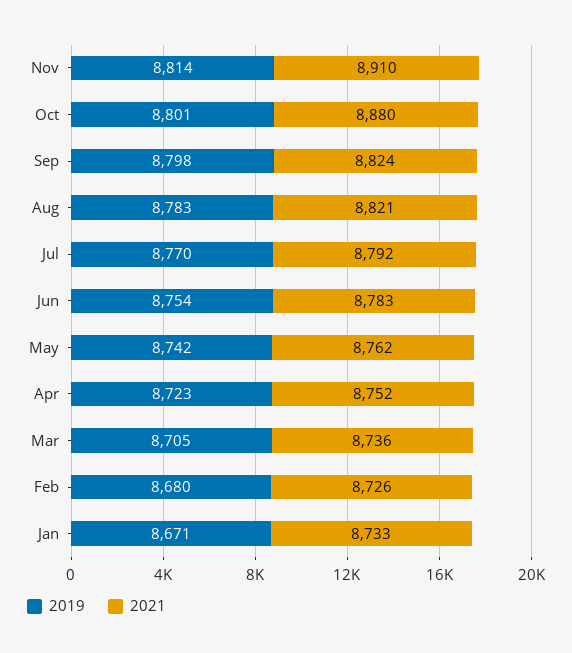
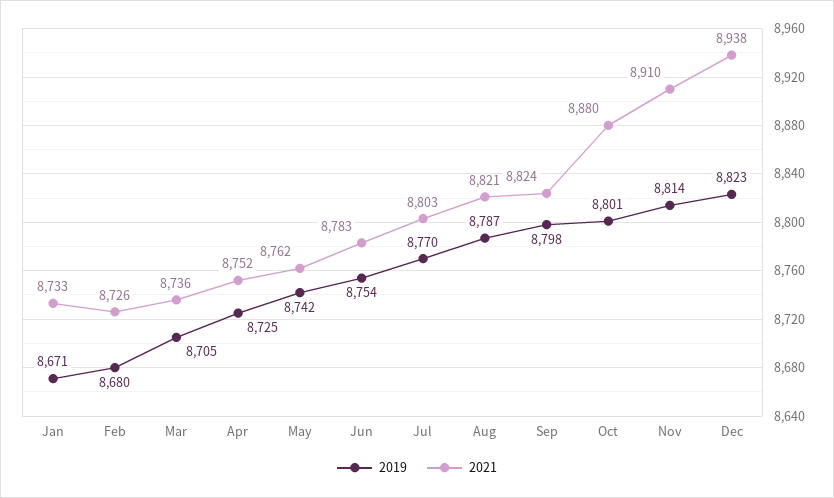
2019, Aug: 8783 -> 8787
2021, Jul: 8792 -> 8803
2019, Apr: 8723 -> 8725
2019, Dec: none -> 8823
2021, Dec: none -> 8938

